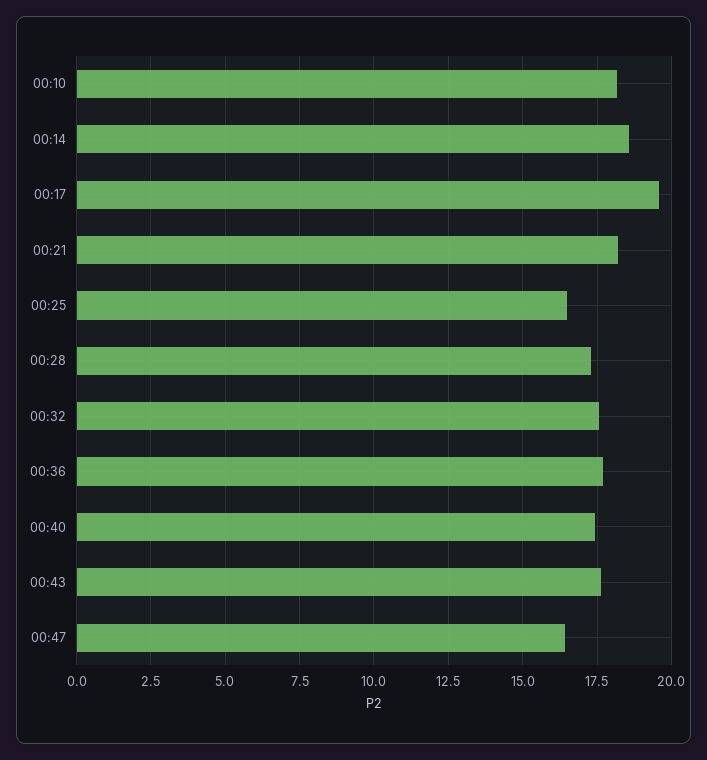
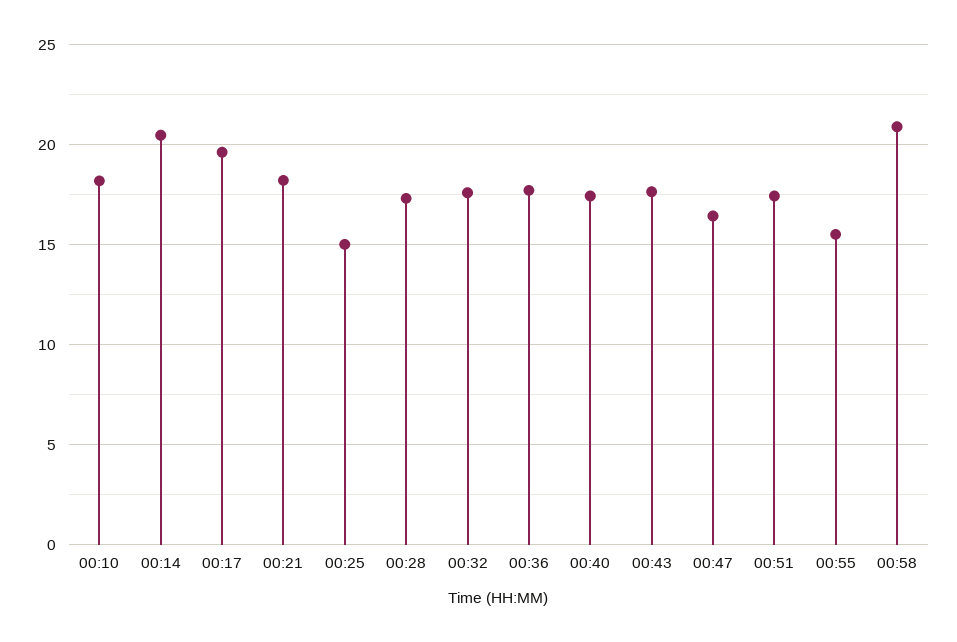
00:14: 18.5 -> 20.5
00:25: 16.5 -> 15
00:51: none -> 17.5
00:55: none -> 15.5
00:58: none -> 21

